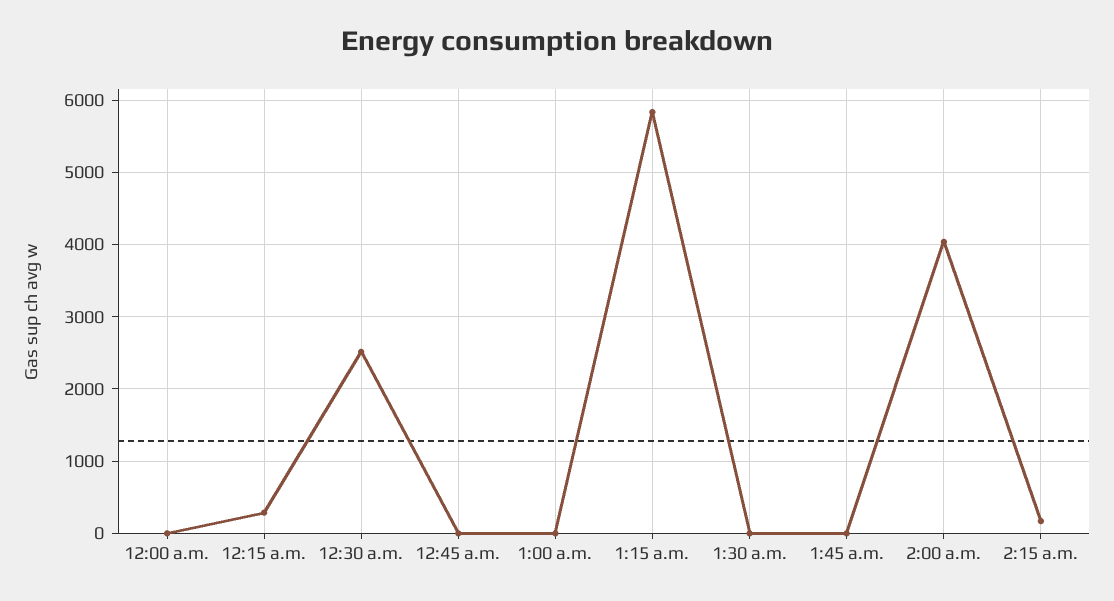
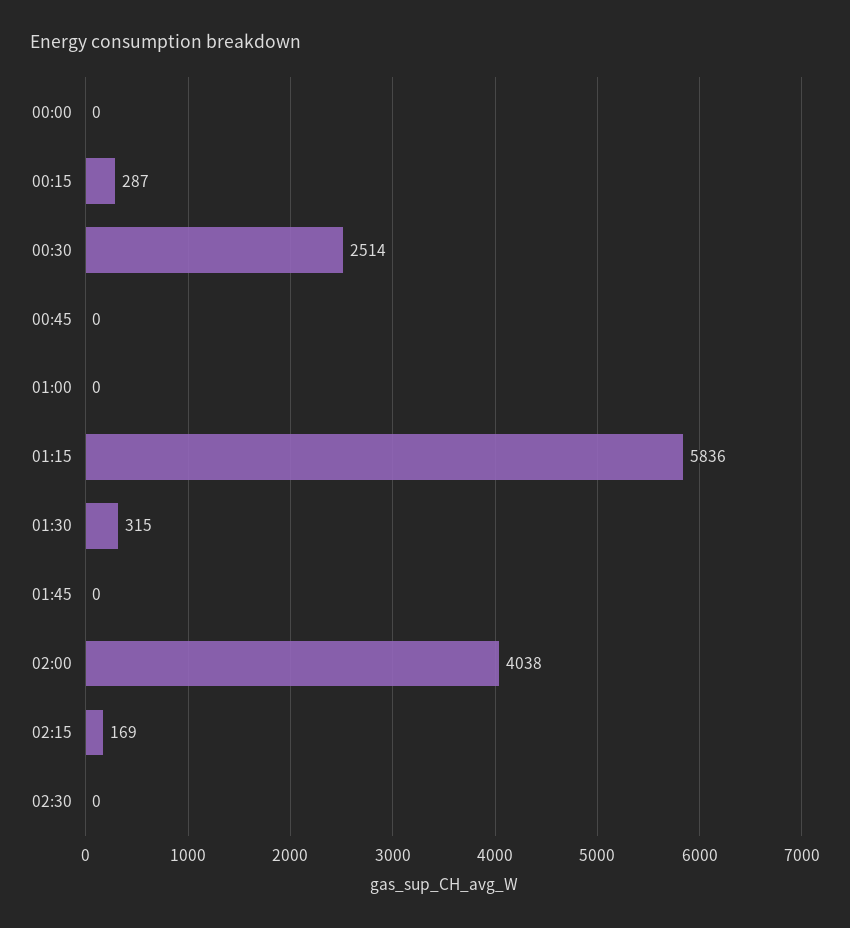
1:30 a.m.: 0 -> 315
02:30: none -> 0

